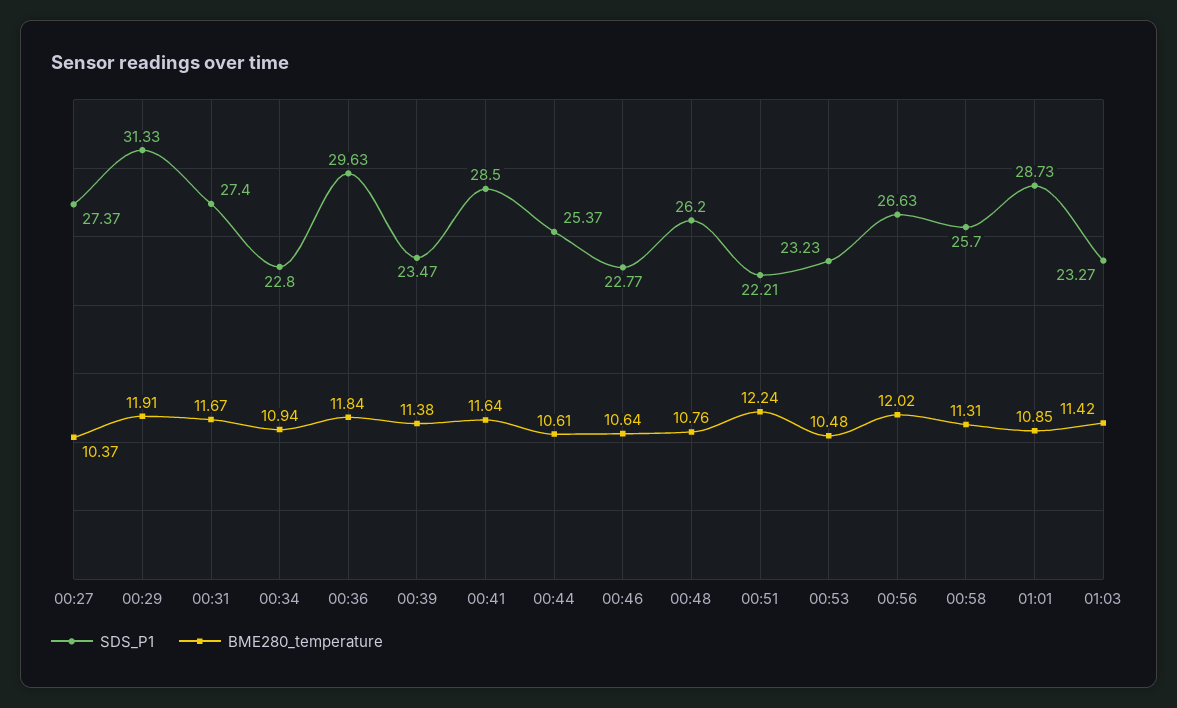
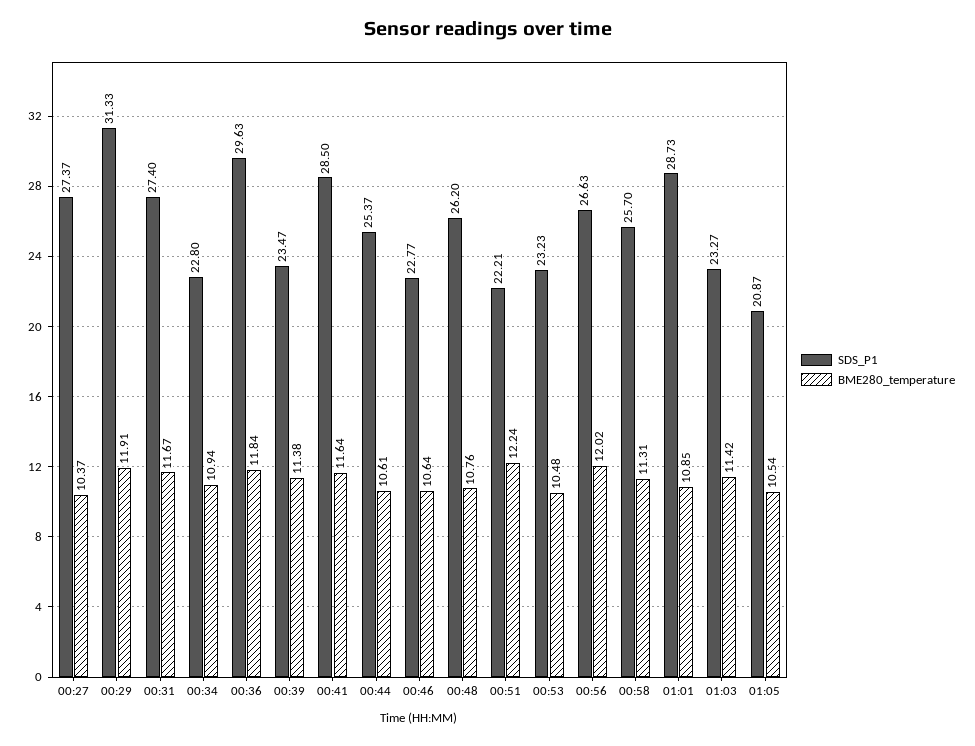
SDS_P1, 01:05: none -> 20.87
BME280_temperature, 01:05: none -> 10.54

